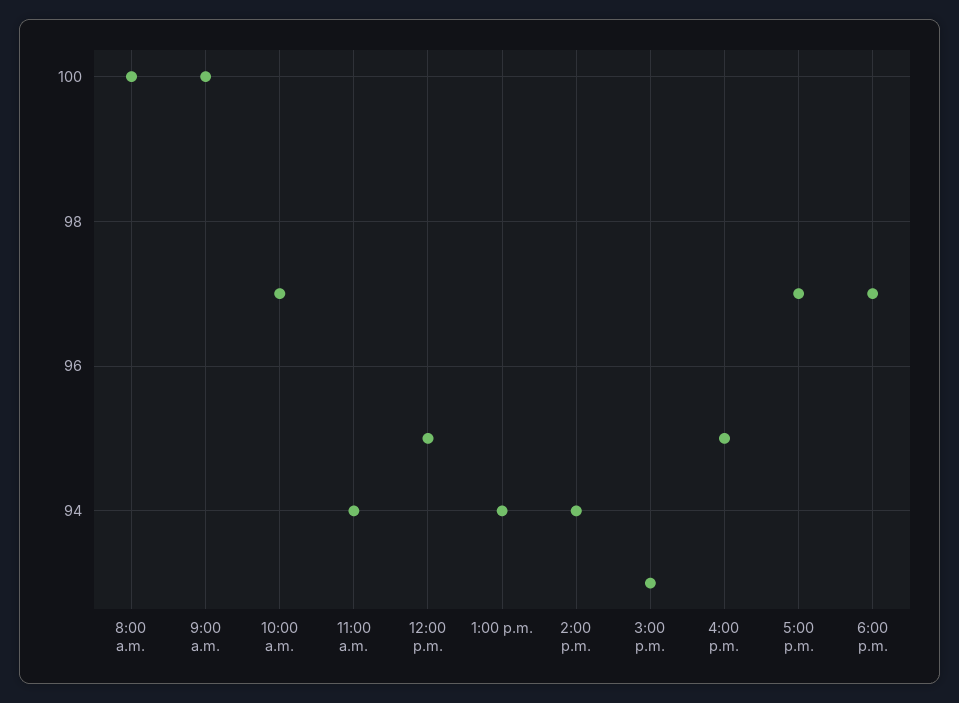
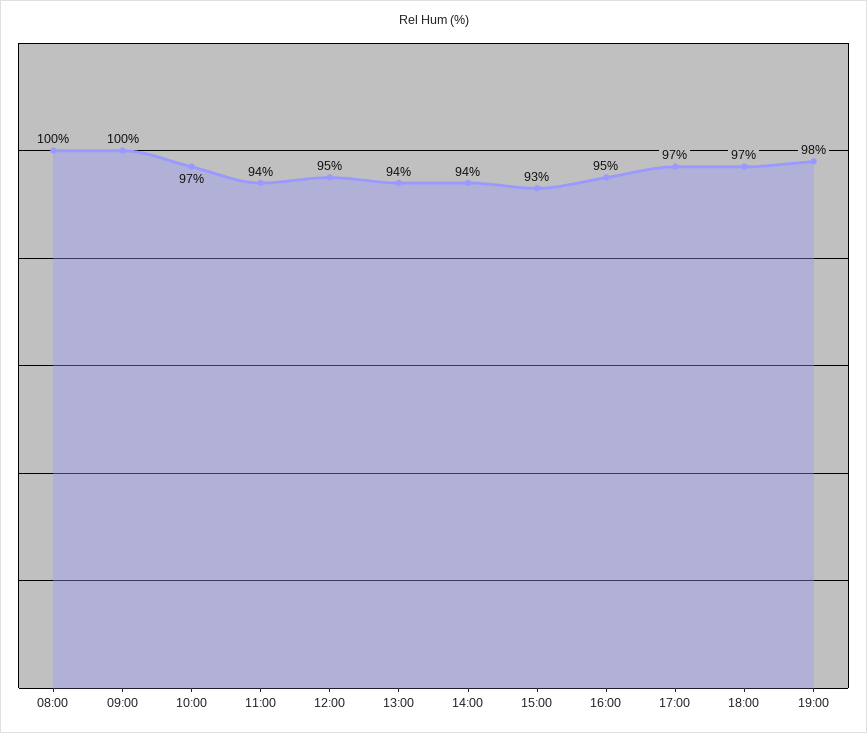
19:00: none -> 98

